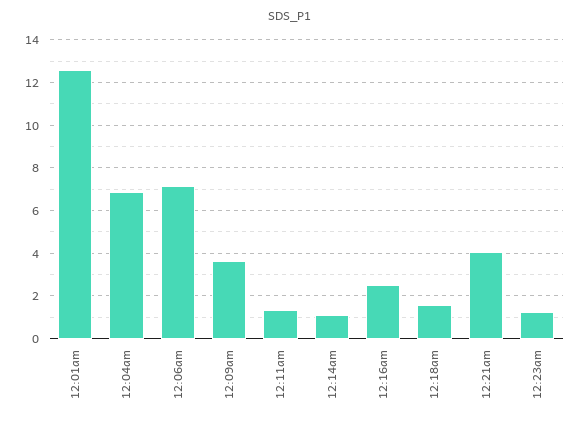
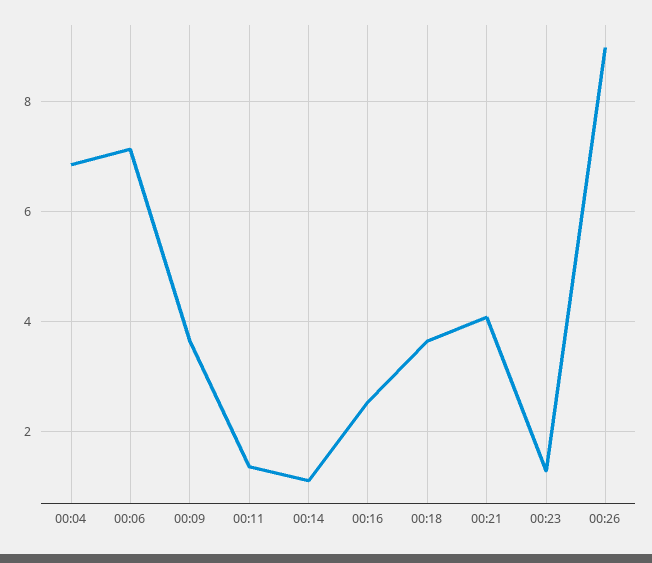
12:01am: 12.5 -> none
12:18am: 1.5 -> 3.6
00:26: none -> 9

